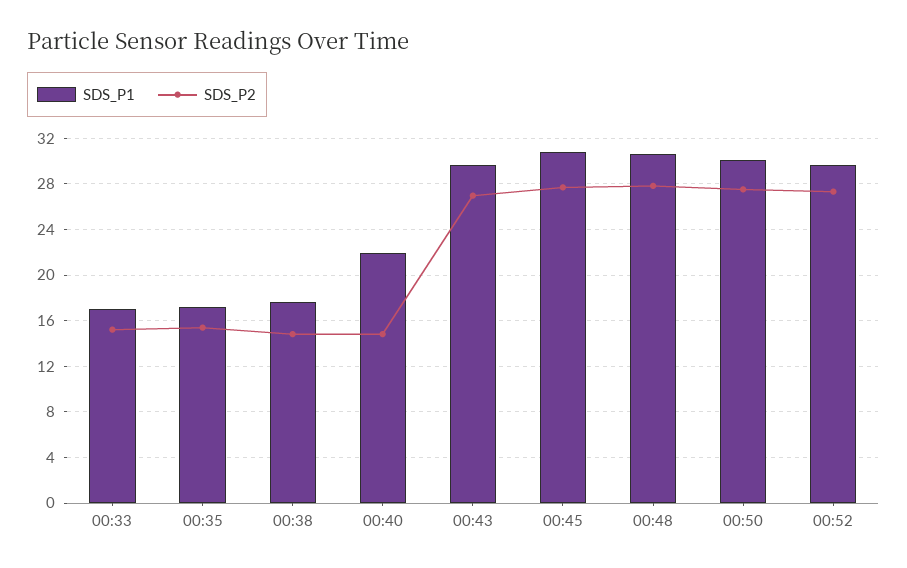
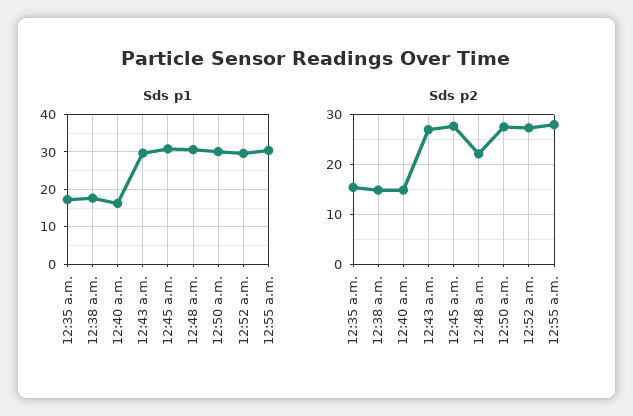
SDS_P1, 00:33: 17 -> none
SDS_P2, 00:33: 15 -> none
SDS_P1, 00:40: 22 -> 16
SDS_P2, 00:48: 28 -> 22
SDS_P1, 12:55 a.m.: none -> 30
SDS_P2, 12:55 a.m.: none -> 28

